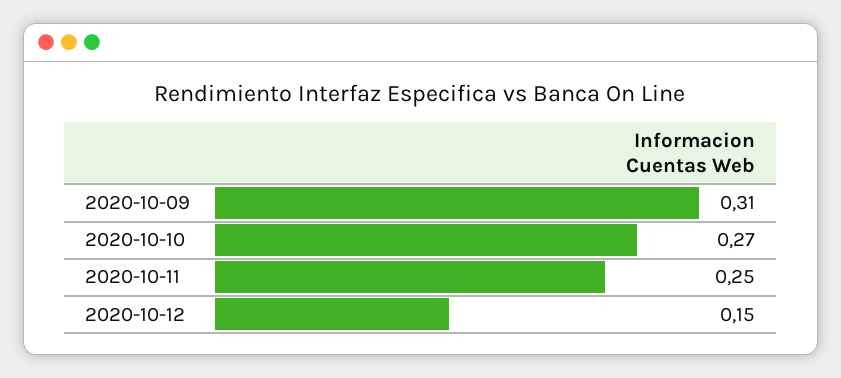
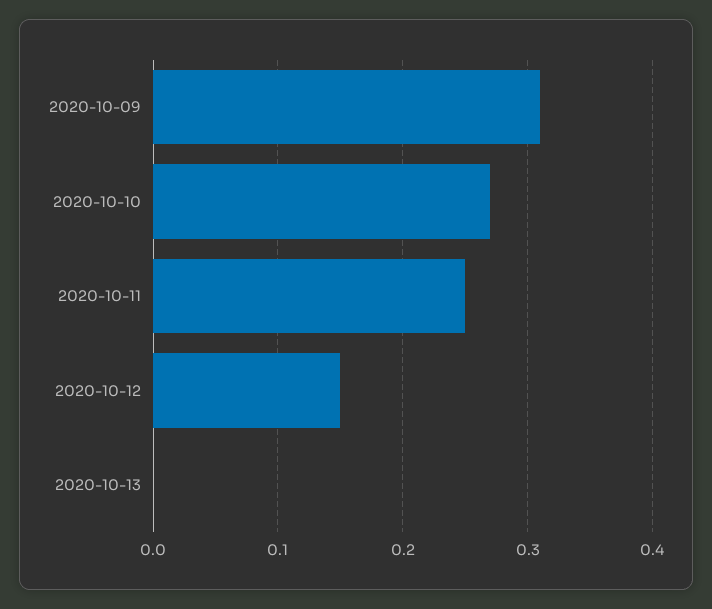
2020-10-13: none -> 0

